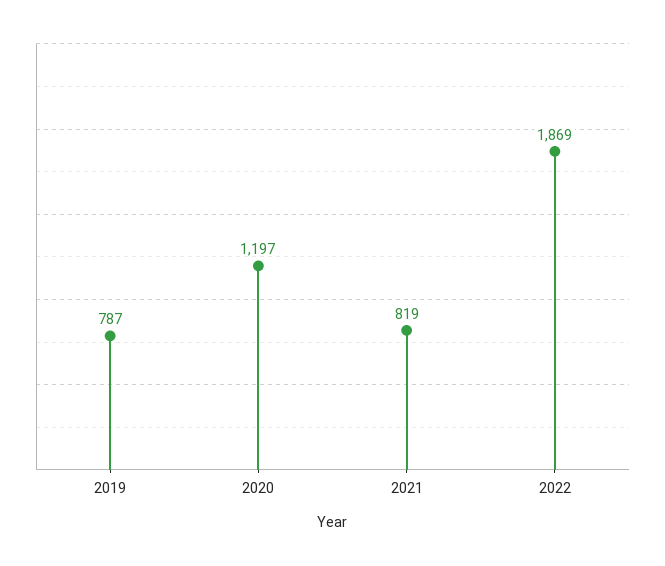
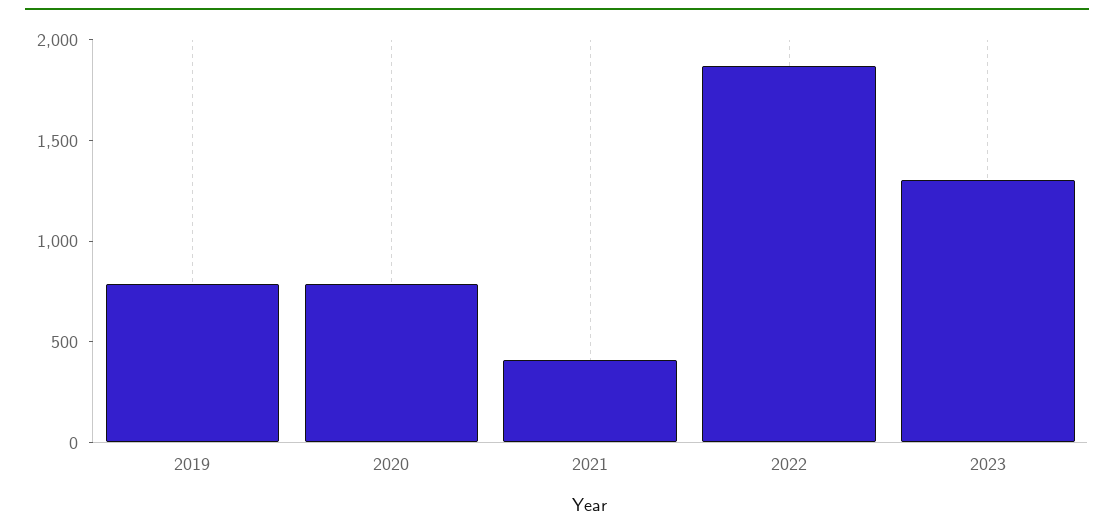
2020: 1197 -> 800
2021: 819 -> 400
2023: none -> 1300

